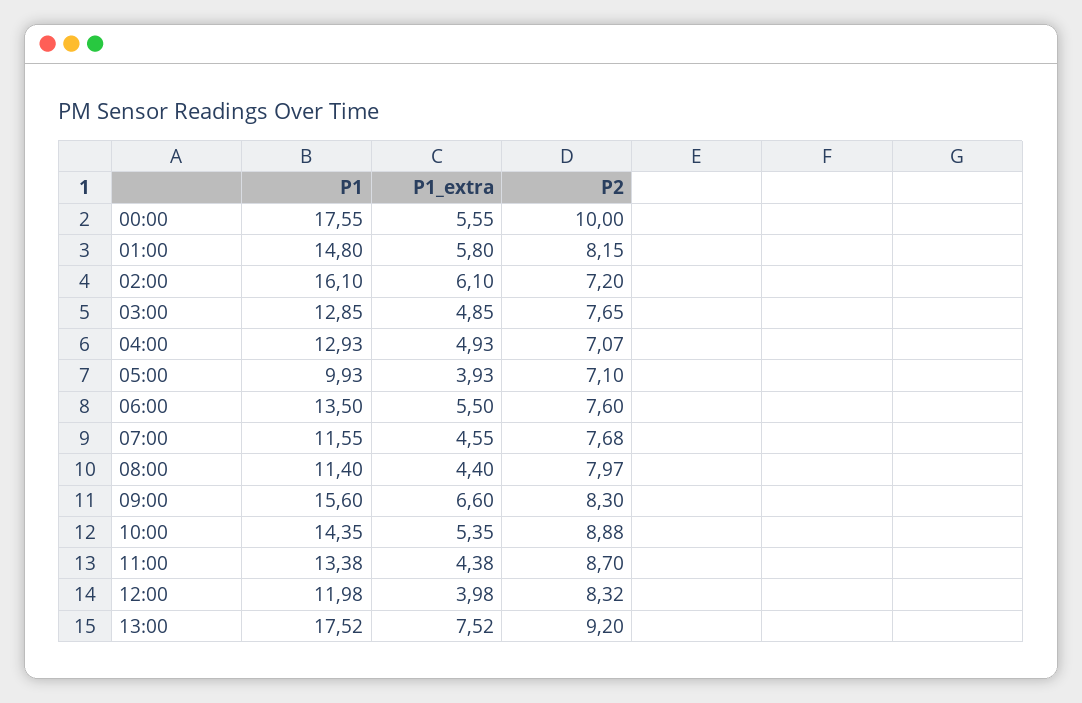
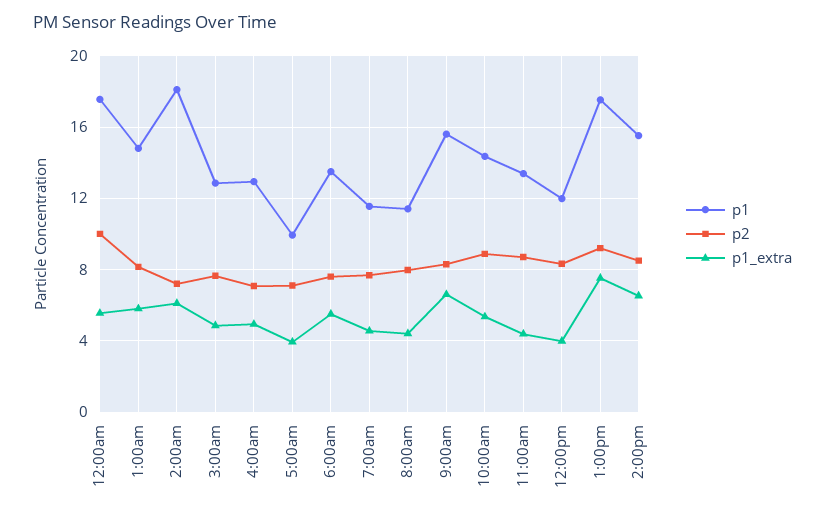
P1, 02:00: 16.1 -> 18
P1, 2:00pm: none -> 15.5
P2, 2:00pm: none -> 8.5
P1_extra, 2:00pm: none -> 6.5

